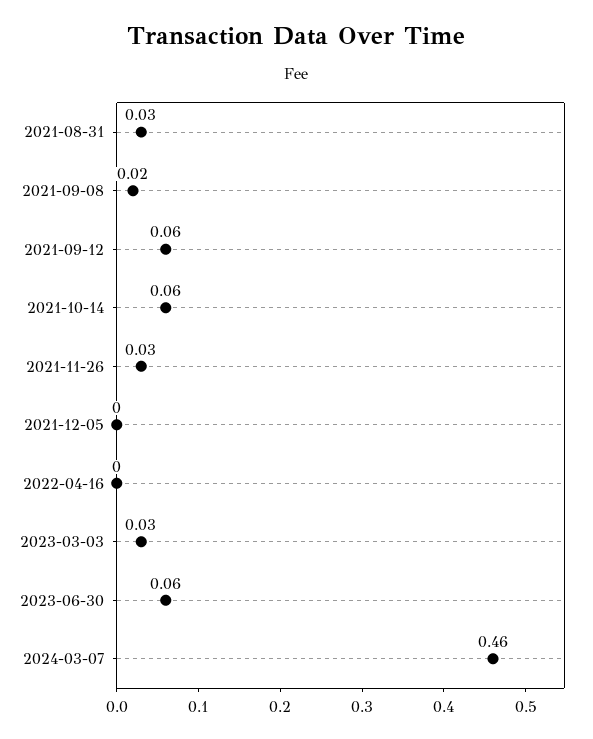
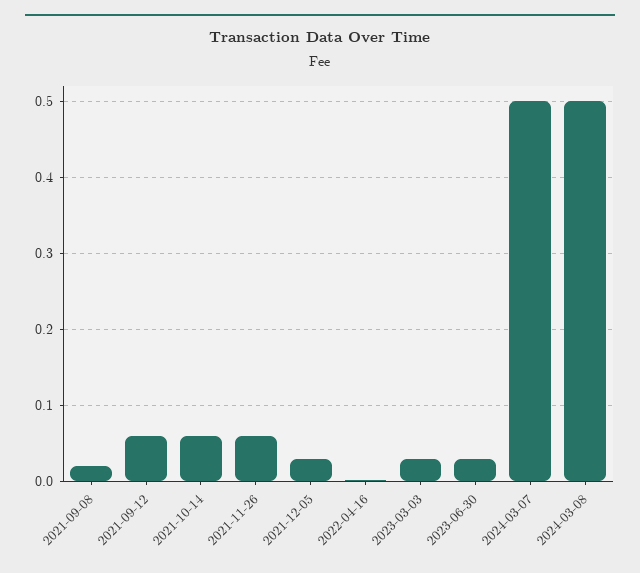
2021-08-31: 0.03 -> none
2021-11-26: 0.03 -> 0.06
2021-12-05: 0 -> 0.03
2023-06-30: 0.06 -> 0.03
2024-03-07: 0.46 -> 0.5
2024-03-08: none -> 0.5

